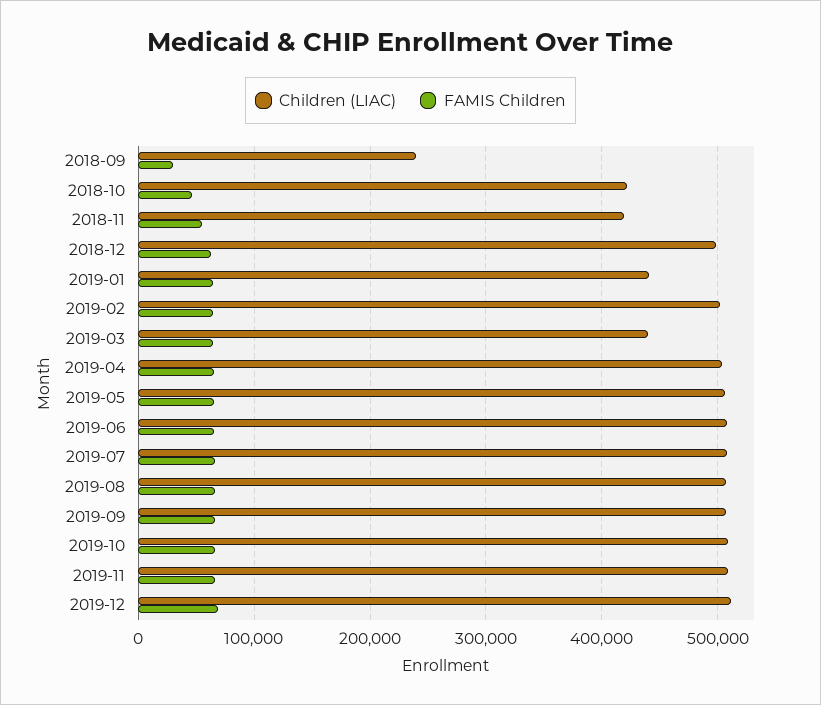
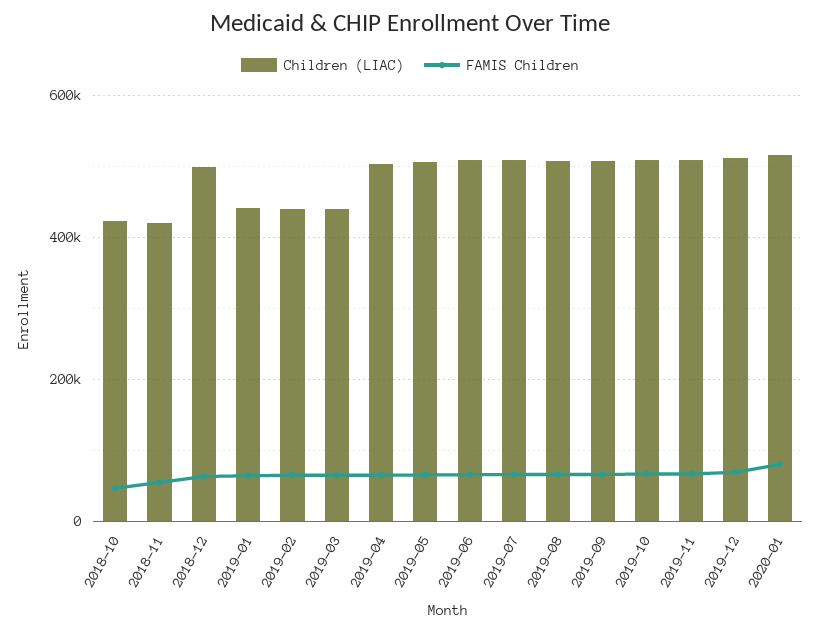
Children (LIAC), 2018-09: 240000 -> none
FAMIS Children, 2018-09: 30000 -> none
Children (LIAC), 2019-02: 500000 -> 440000
Children (LIAC), 2020-01: none -> 520000
FAMIS Children, 2020-01: none -> 80000

